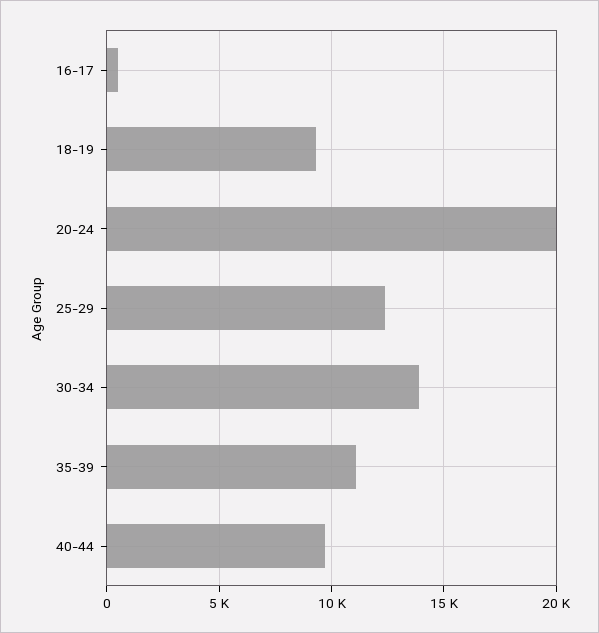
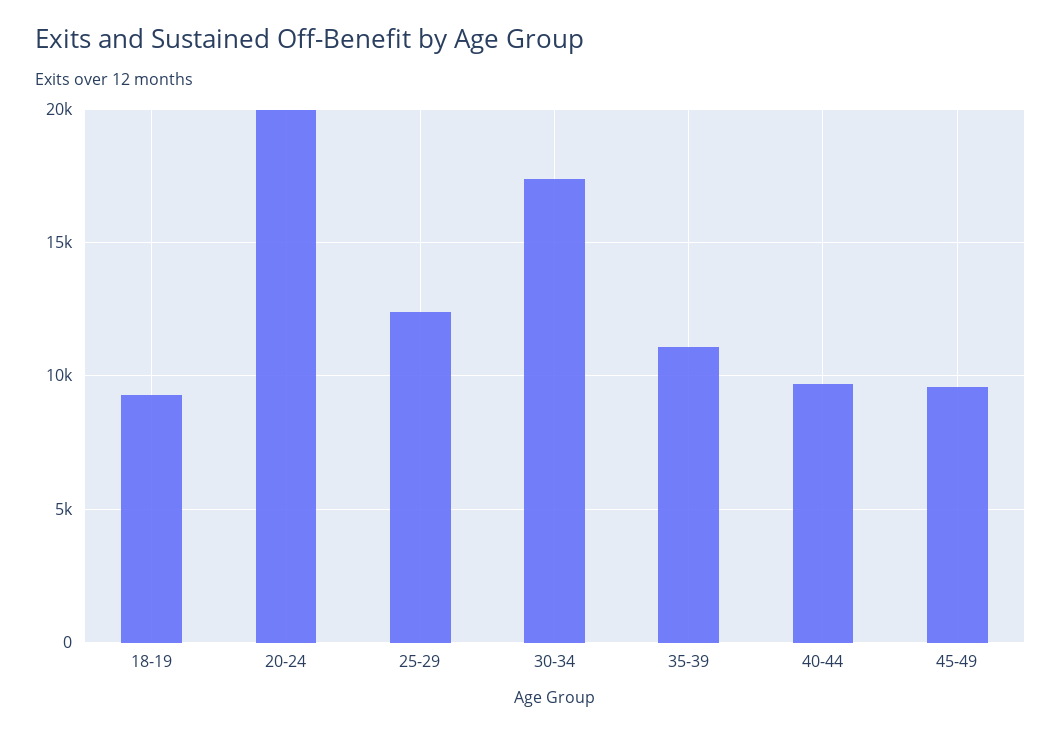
16-17: 500 -> none
30-34: 14000 -> 17500
45-49: none -> 9500

